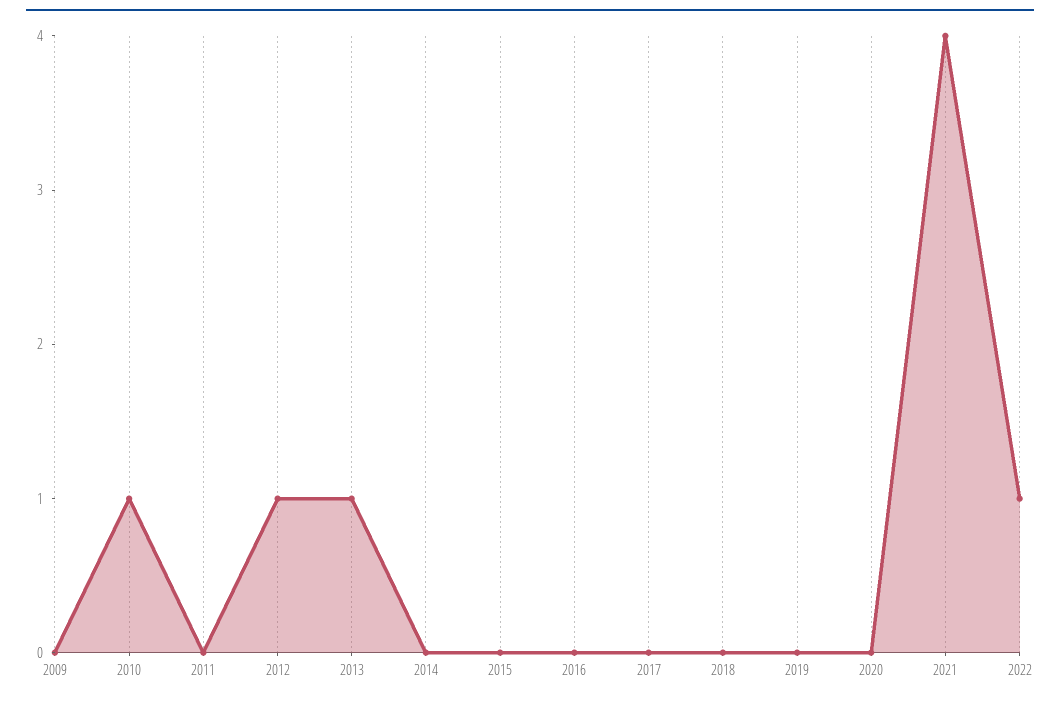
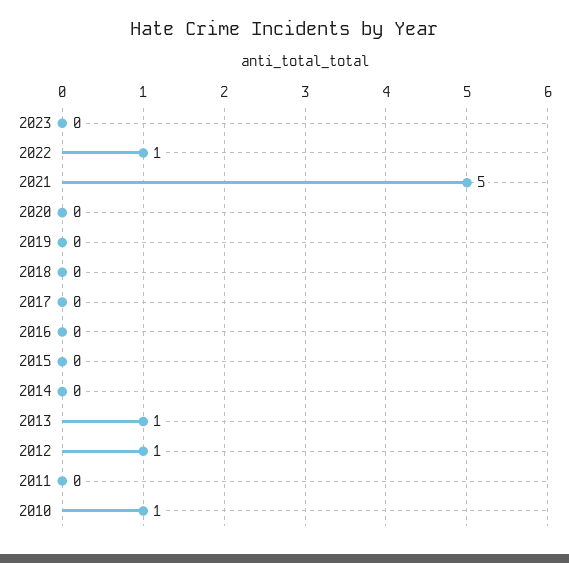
2009: 0 -> none
2021: 4 -> 5
2023: none -> 0

